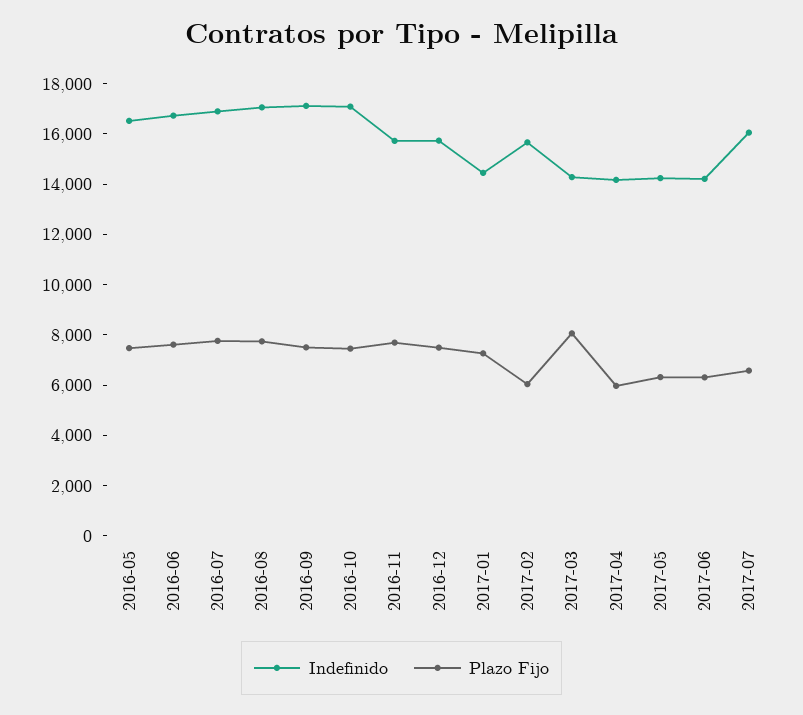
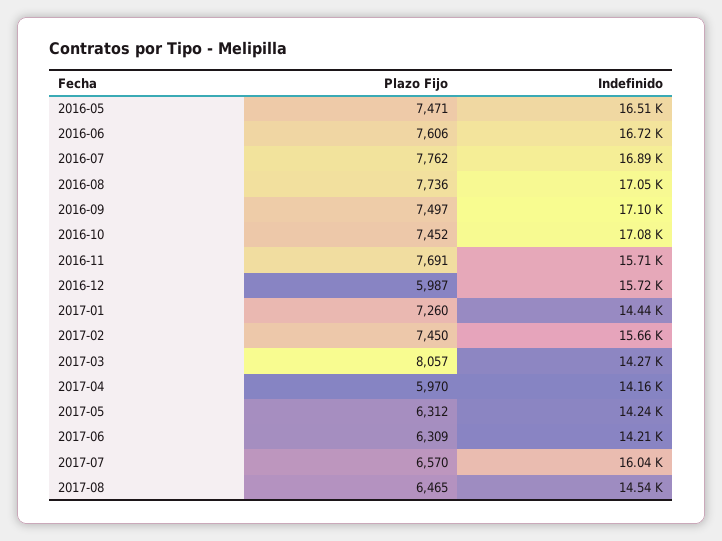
Plazo Fijo, 2016-12: 7500 -> 5987
Plazo Fijo, 2017-02: 6000 -> 7450
Plazo Fijo, 2017-08: none -> 6465
Indefinido, 2017-08: none -> 14540

